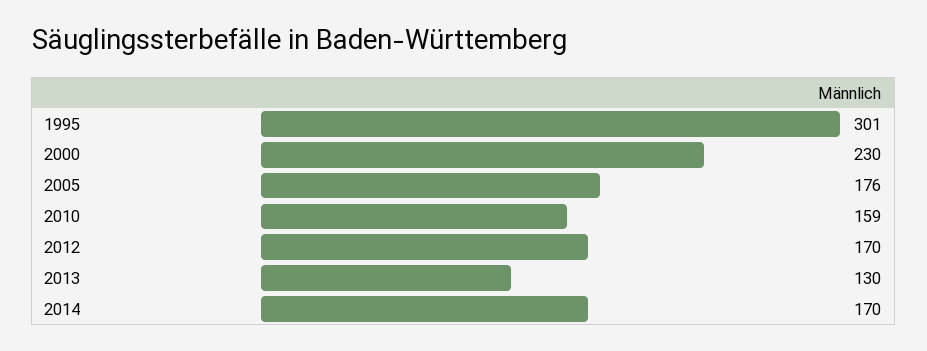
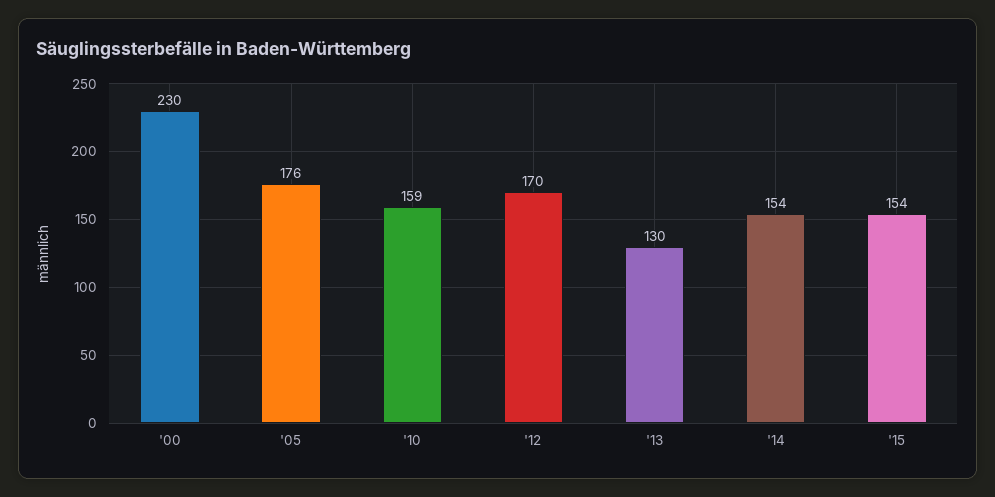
1995: 301 -> none
2014: 170 -> 154
'15: none -> 154

